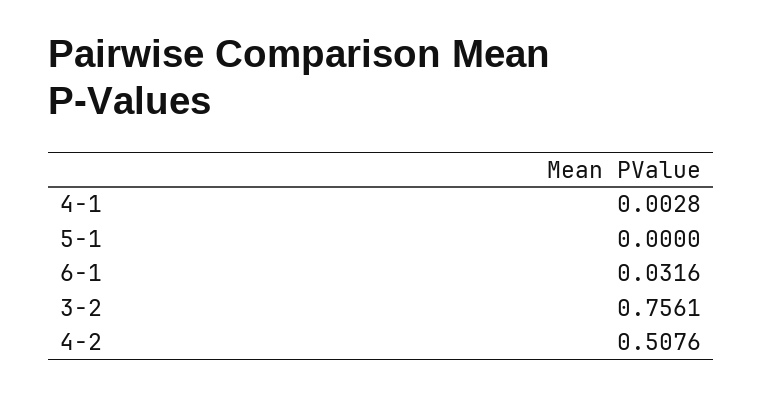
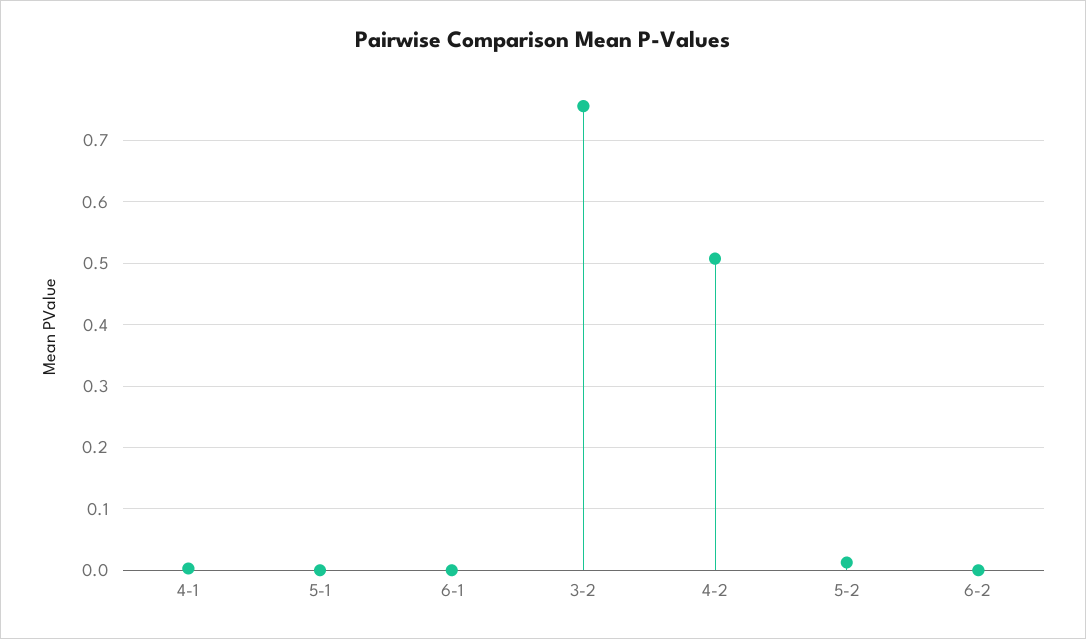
6-1: 0.0316 -> 0
5-2: none -> 0.01
6-2: none -> 0

